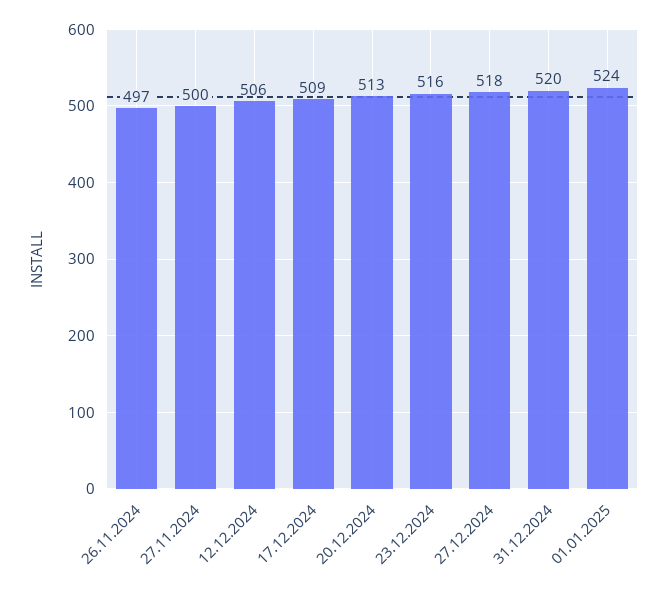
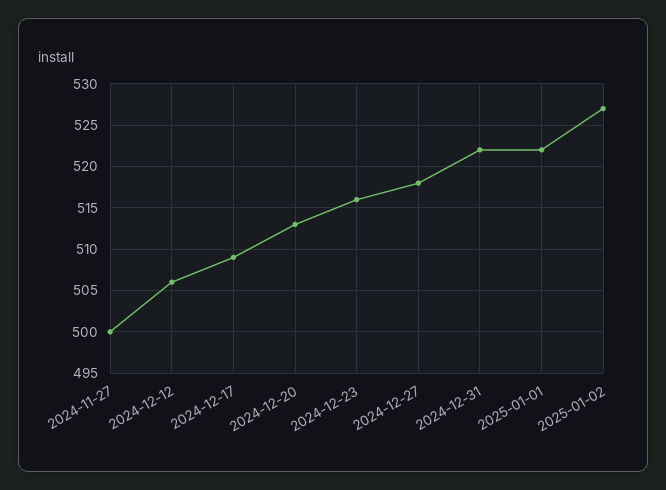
26.11.2024: 497 -> none
31.12.2024: 520 -> 522
01.01.2025: 524 -> 522
2025-01-02: none -> 527

